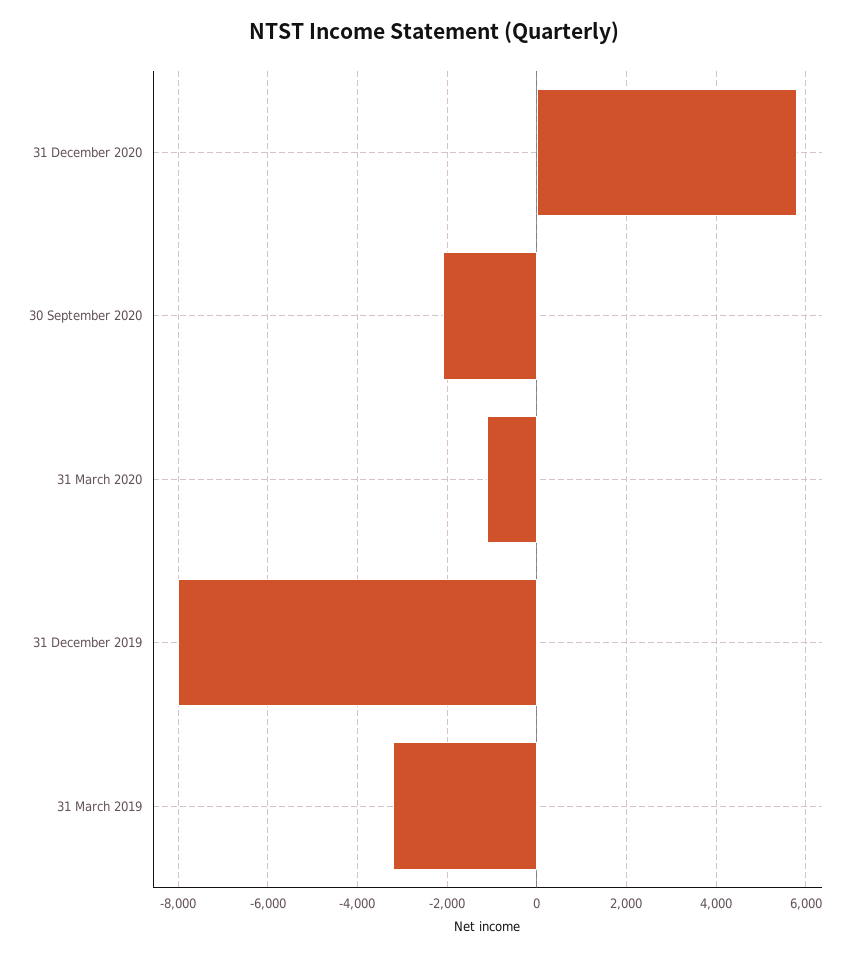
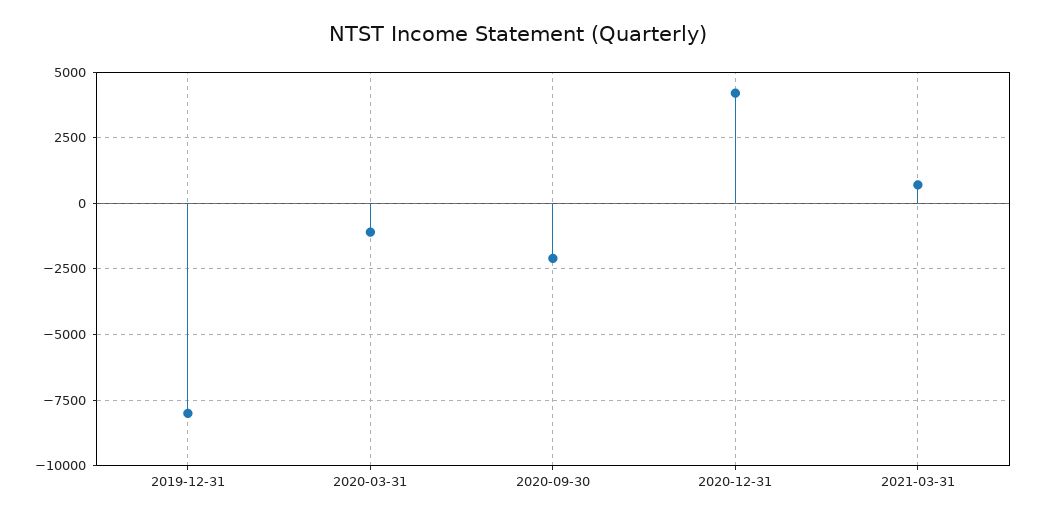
31 December 2020: 5800 -> 4250
31 March 2019: -3200 -> none
2021-03-31: none -> 750

